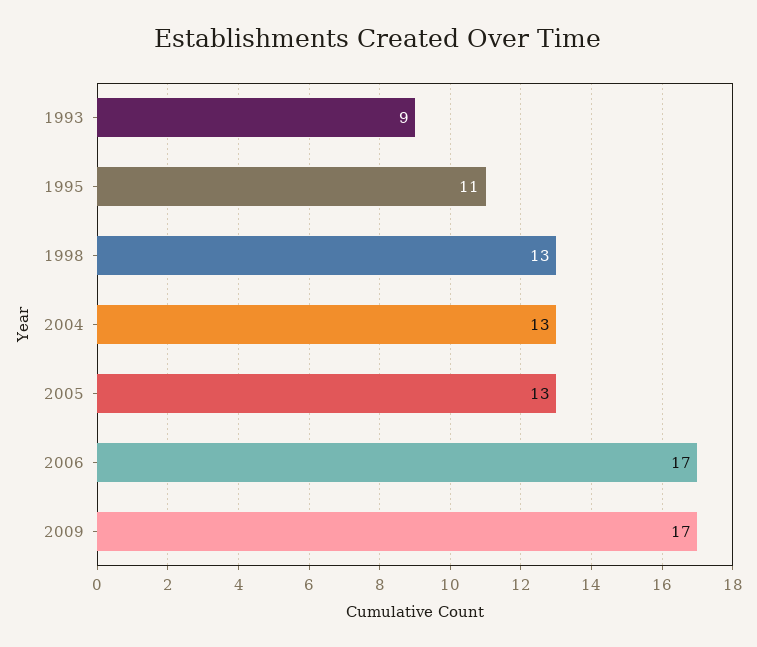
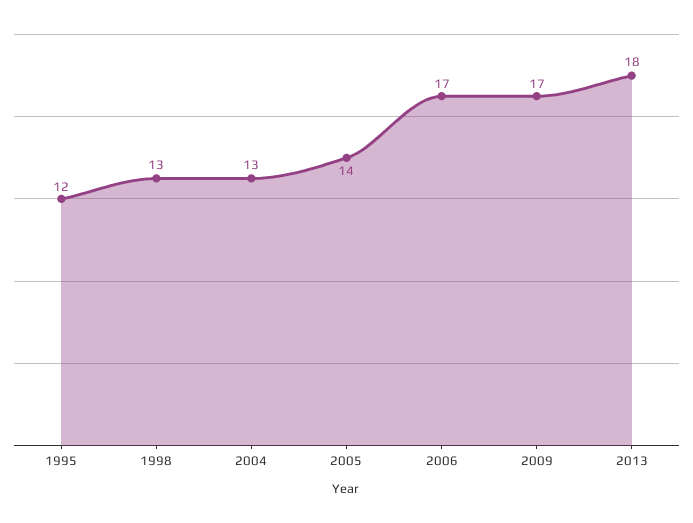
1993: 9 -> none
1995: 11 -> 12
2005: 13 -> 14
2013: none -> 18

